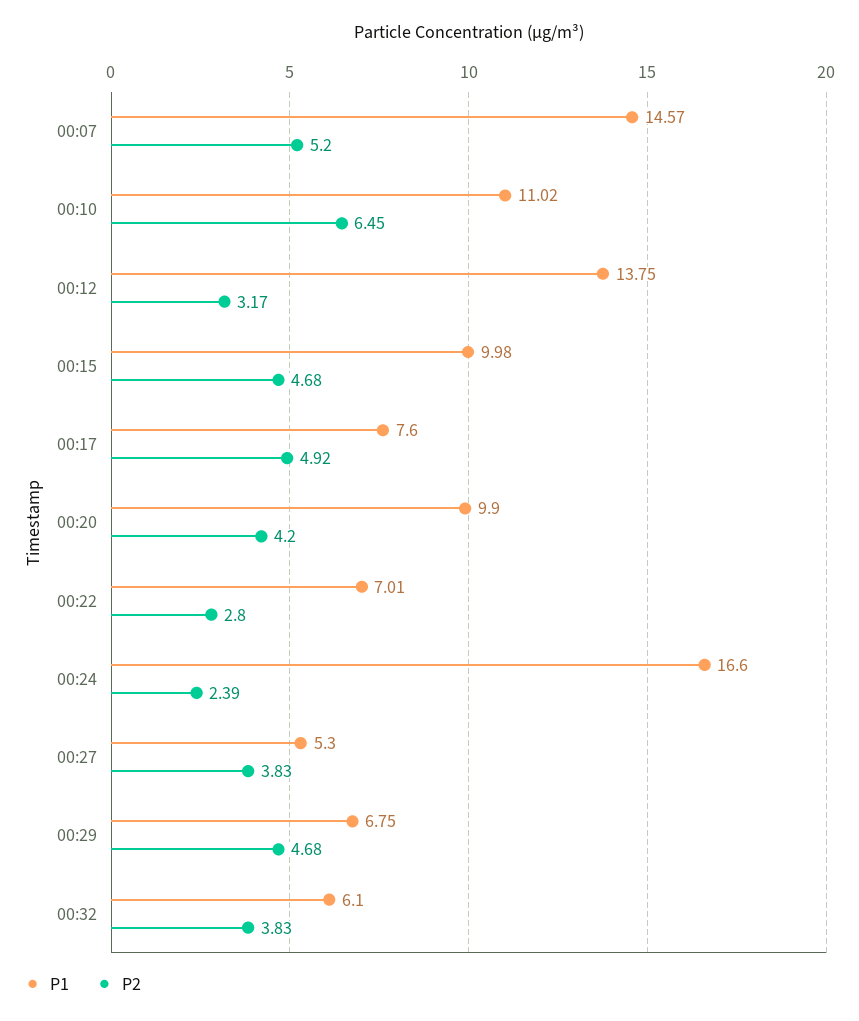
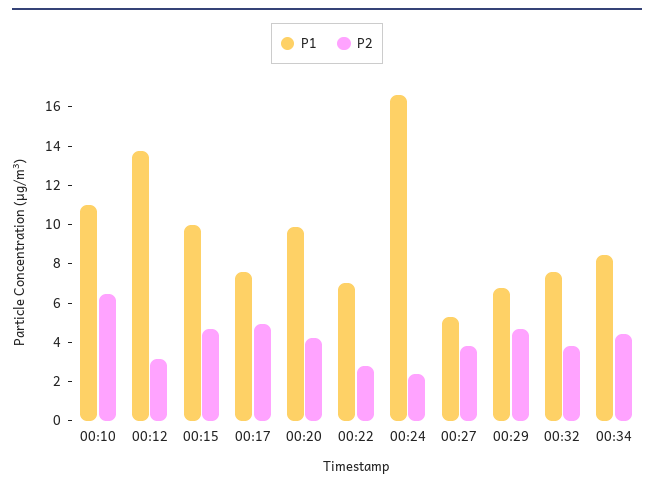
P1, 00:07: 14.57 -> none
P2, 00:07: 5.2 -> none
P1, 00:32: 6.1 -> 7.5
P1, 00:34: none -> 8.5
P2, 00:34: none -> 4.5

